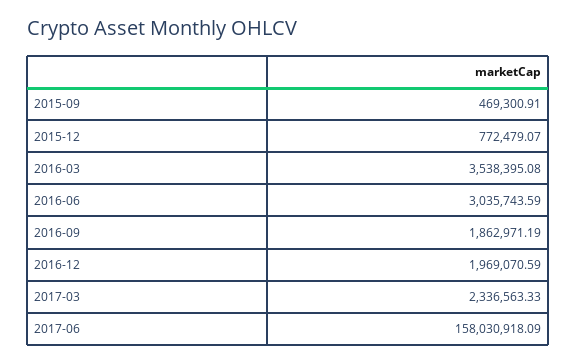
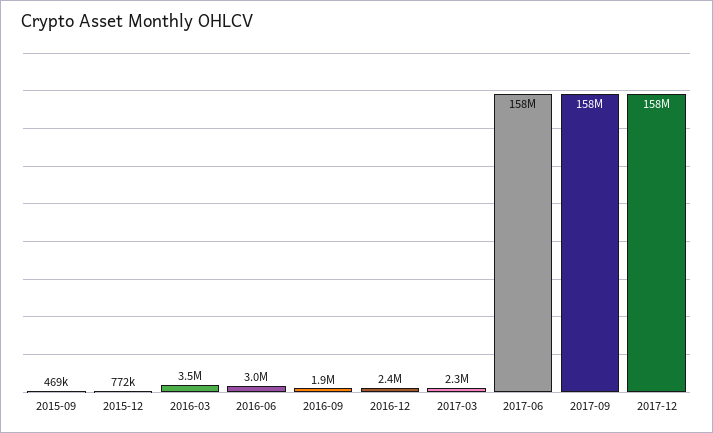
2016-12: 1969070.59 -> 2400000
2017-09: none -> 158000000
2017-12: none -> 158000000

